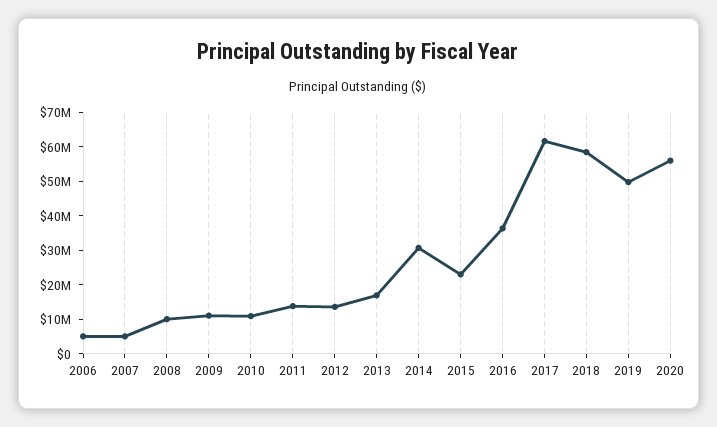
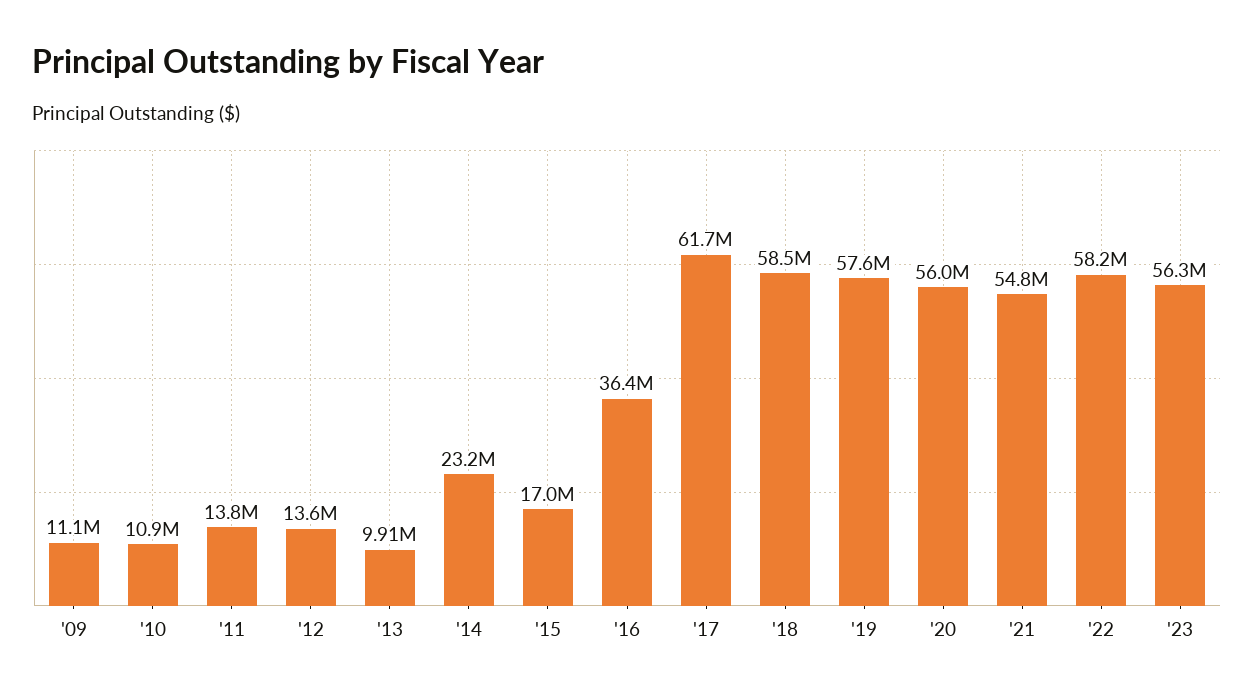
2006: 5000000 -> none
2007: 5000000 -> none
2008: 10000000 -> none
2013: 17500000 -> 9910000
2014: 30000000 -> 23200000
2015: 22500000 -> 17000000
2019: 50000000 -> 57600000
'21: none -> 54800000
'22: none -> 58200000
'23: none -> 56300000

